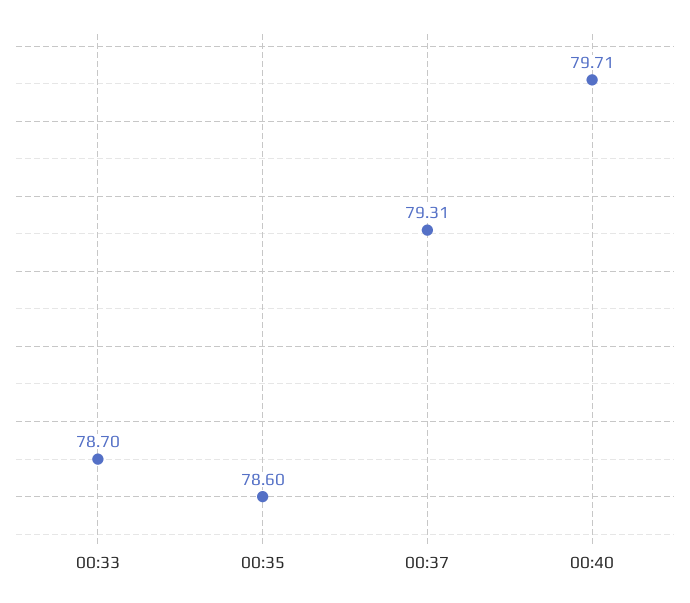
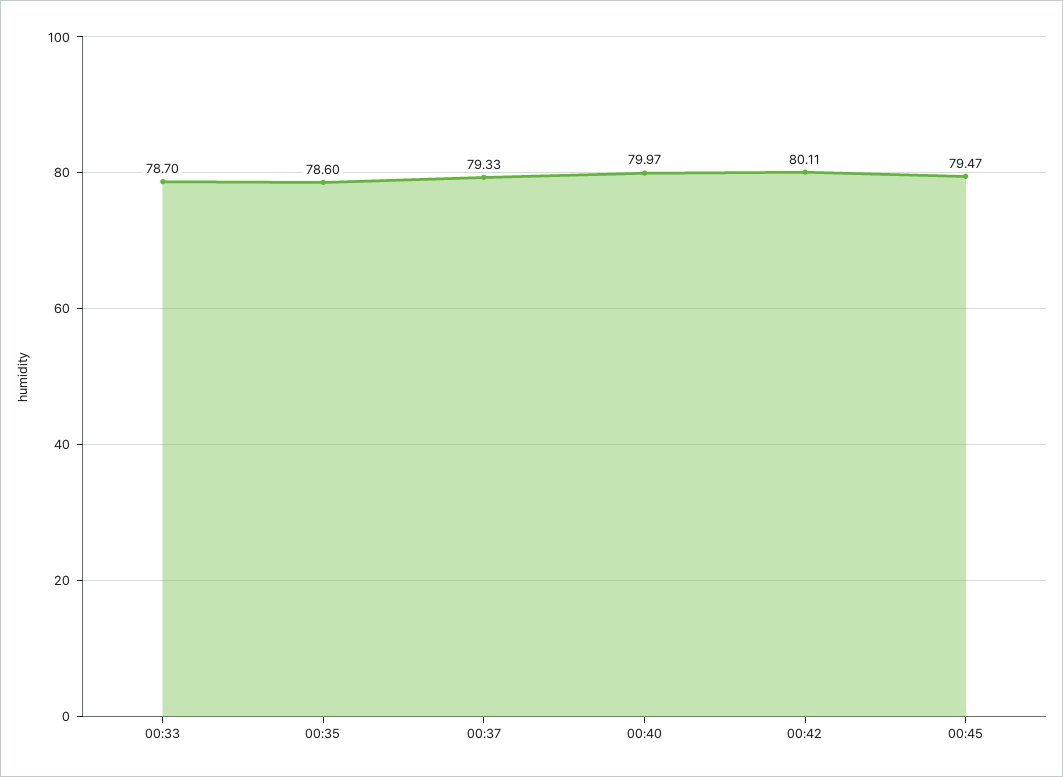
00:37: 79.31 -> 79.33
00:40: 79.71 -> 79.97
00:42: none -> 80.11
00:45: none -> 79.47

